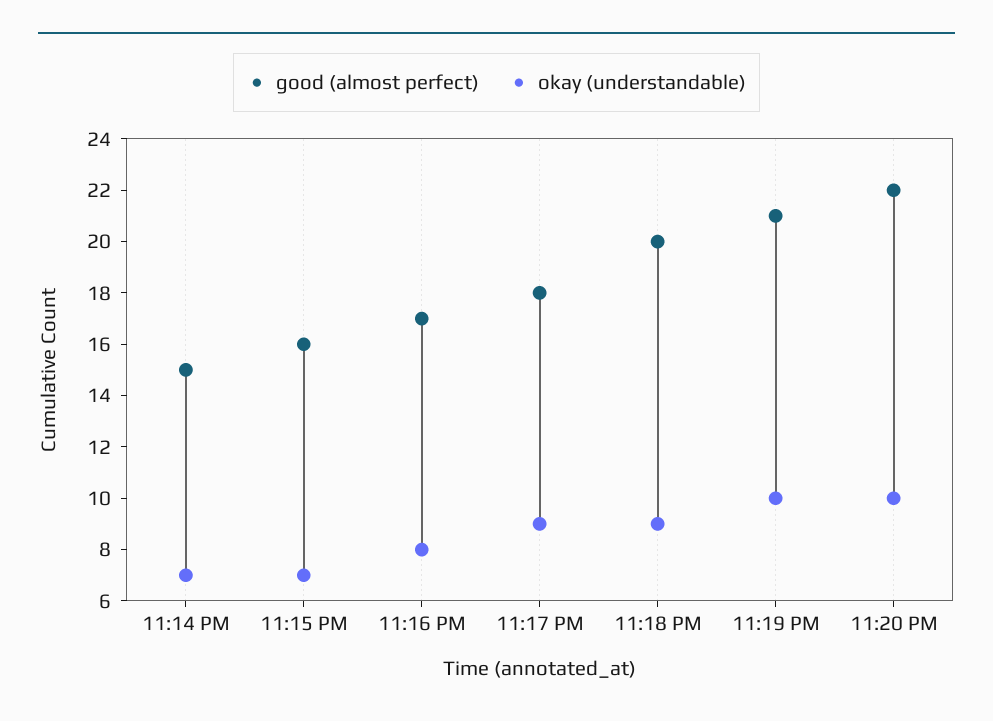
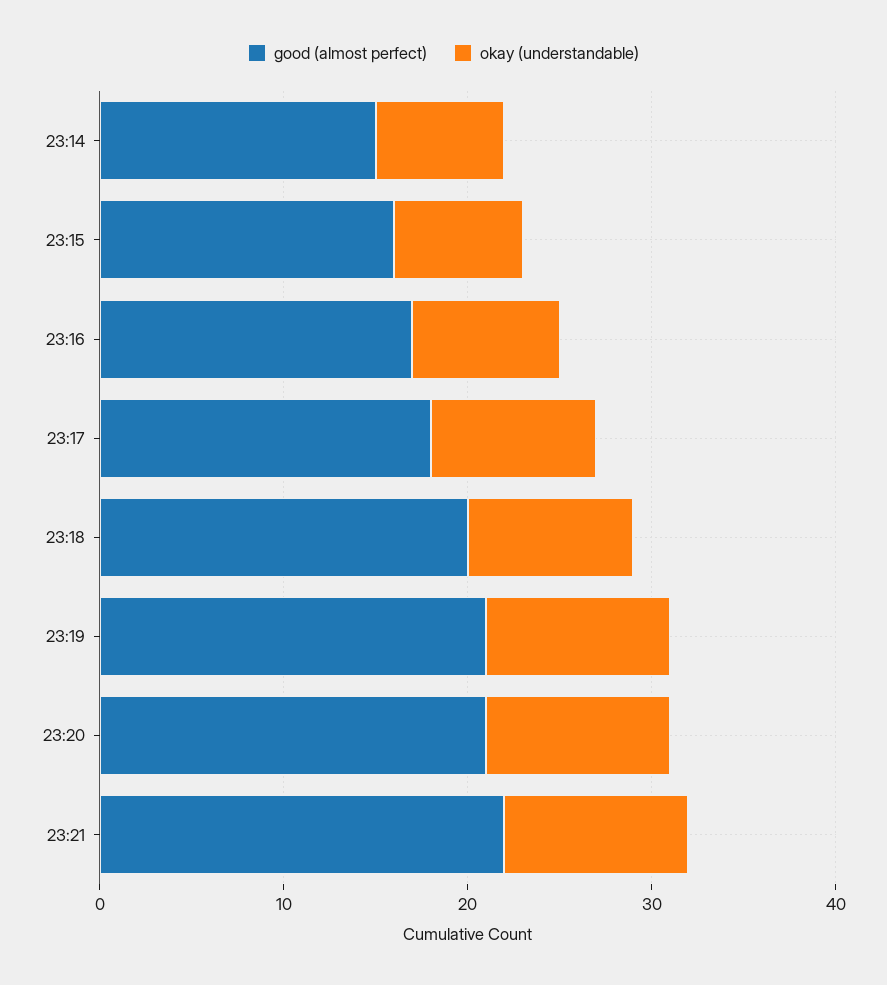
good (almost perfect), 11:20 PM: 22 -> 21
good (almost perfect), 23:21: none -> 22
okay (understandable), 23:21: none -> 10

